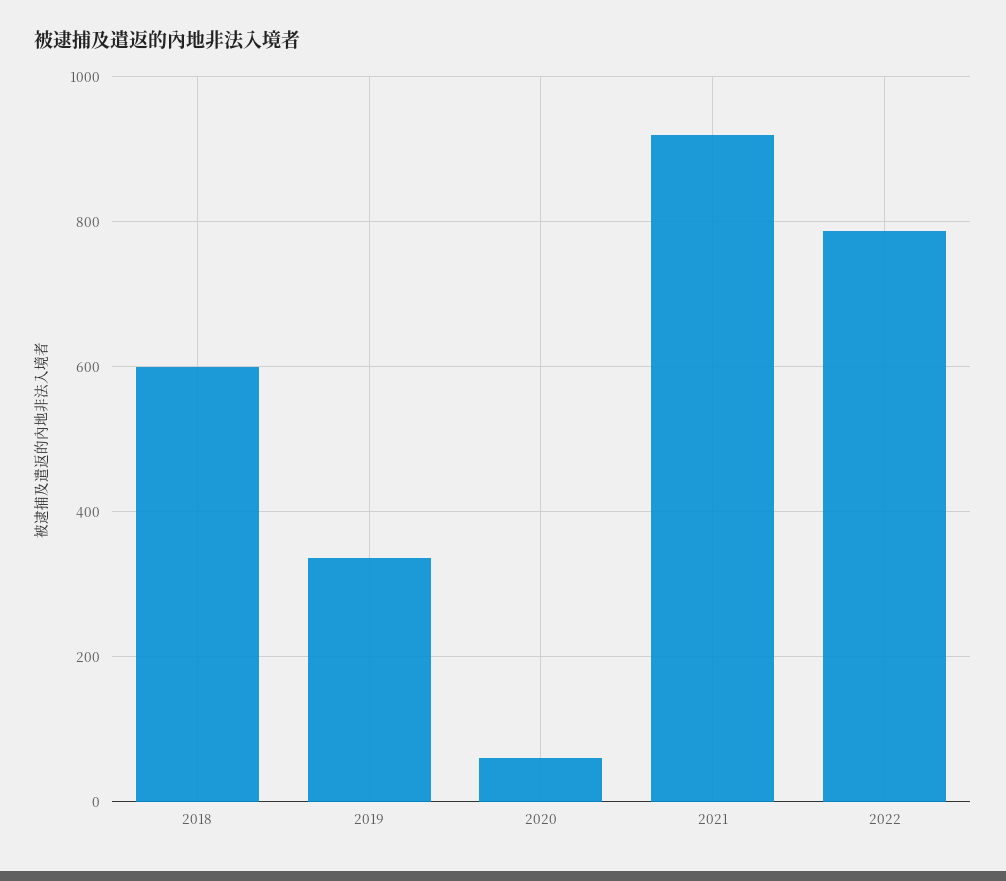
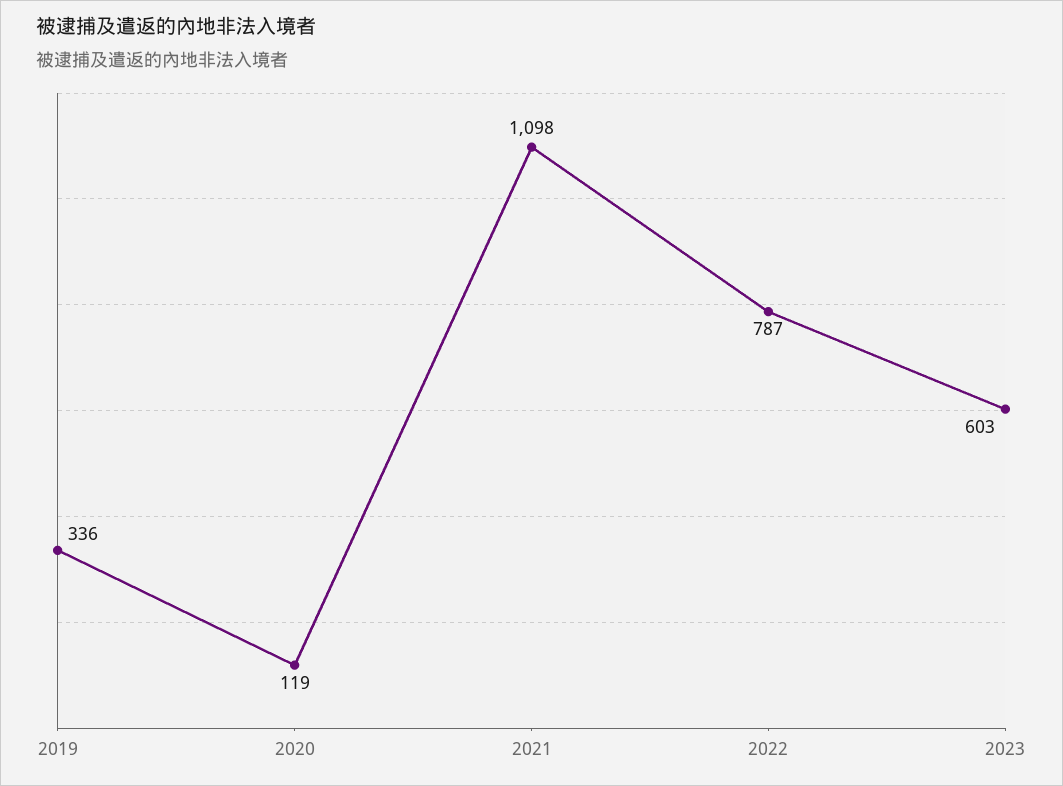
2018: 600 -> none
2020: 60 -> 119
2021: 920 -> 1098
2023: none -> 603

